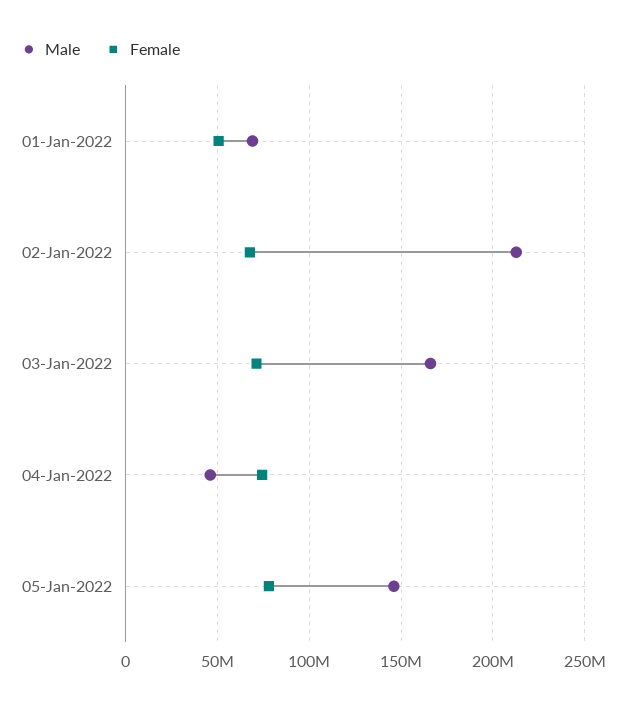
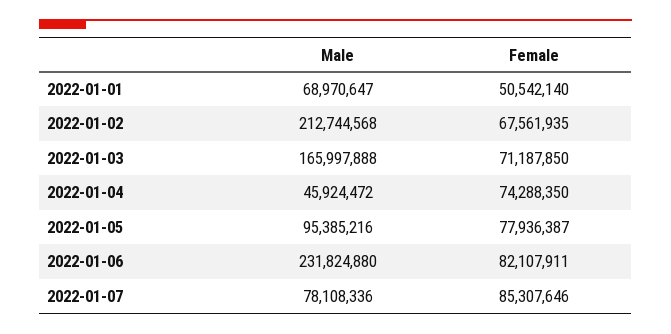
Male, 05-Jan-2022: 145000000 -> 95385216
Male, 2022-01-06: none -> 231824880
Female, 2022-01-06: none -> 82107911
Male, 2022-01-07: none -> 78108336
Female, 2022-01-07: none -> 85307646

